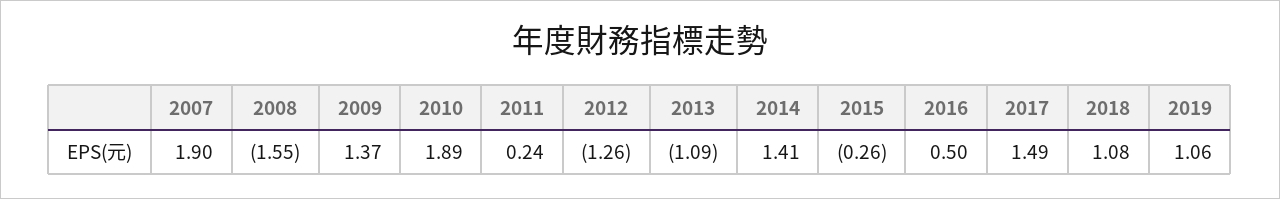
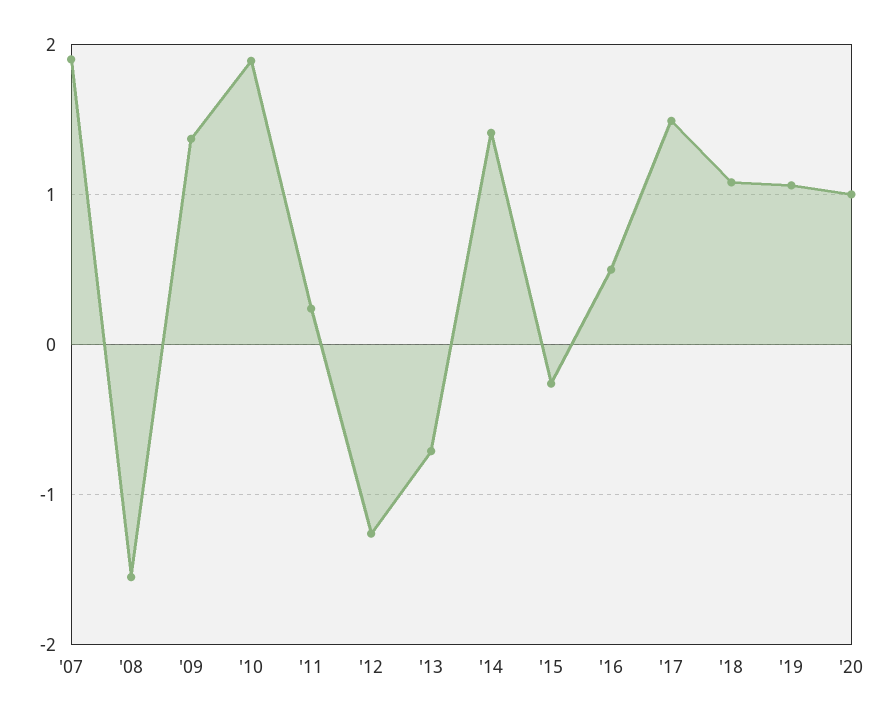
2013: -1.09 -> -0.7
'20: none -> 1

